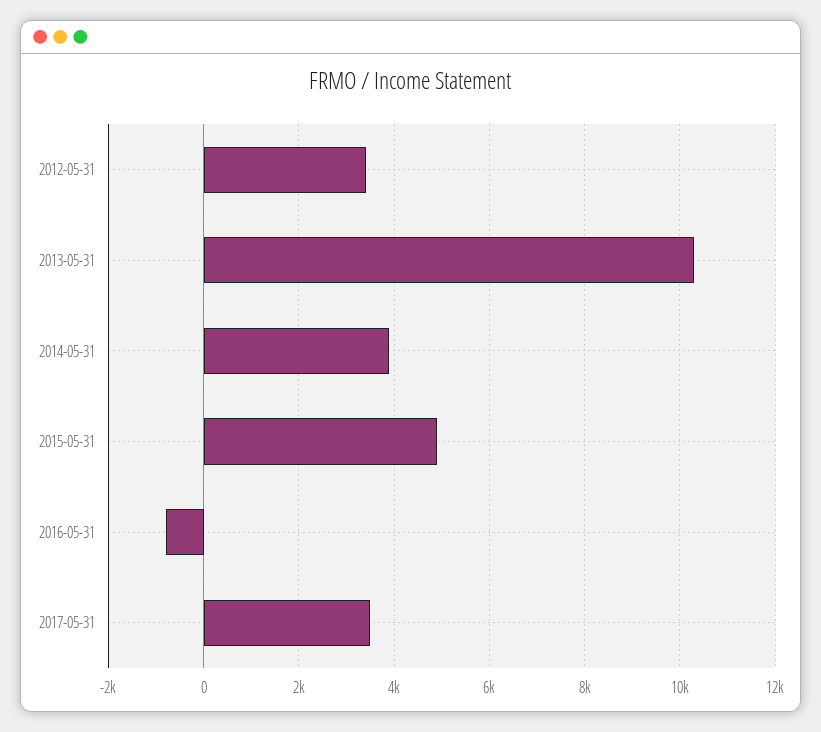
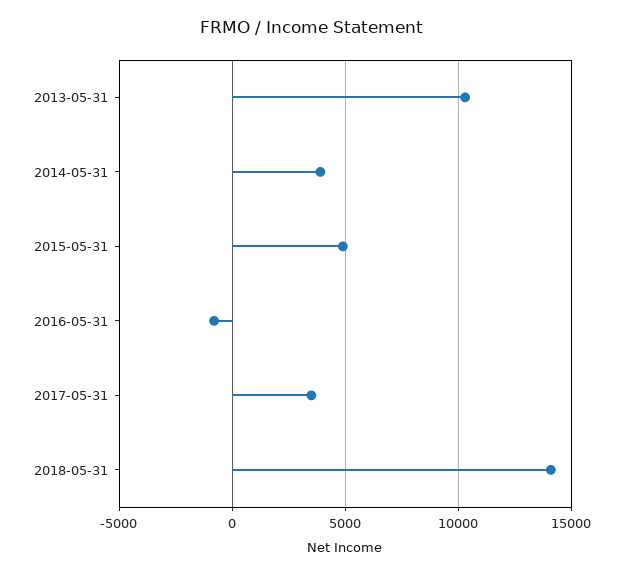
2012-05-31: 3400 -> none
2018-05-31: none -> 14000

